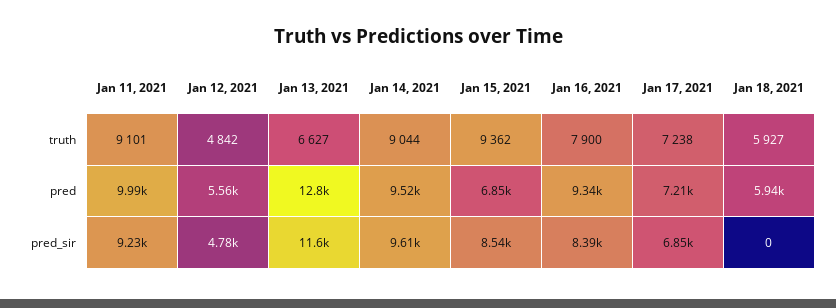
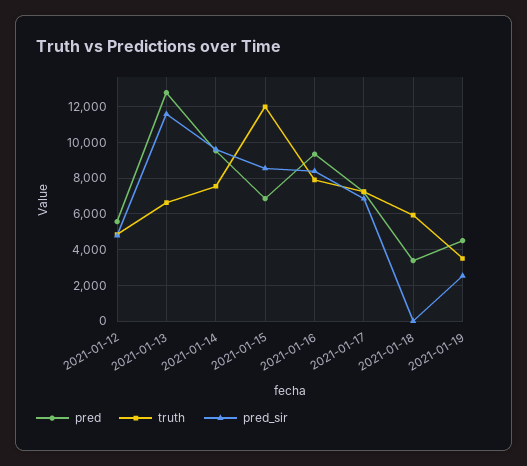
truth, Jan 11, 2021: 9101 -> none
truth, Jan 14, 2021: 9044 -> 7500
truth, Jan 15, 2021: 9362 -> 12000
pred, Jan 11, 2021: 9990 -> none
pred, Jan 18, 2021: 5940 -> 3500
pred_sir, Jan 11, 2021: 9230 -> none
pred, 2021-01-19: none -> 4500
truth, 2021-01-19: none -> 3500
pred_sir, 2021-01-19: none -> 2500

